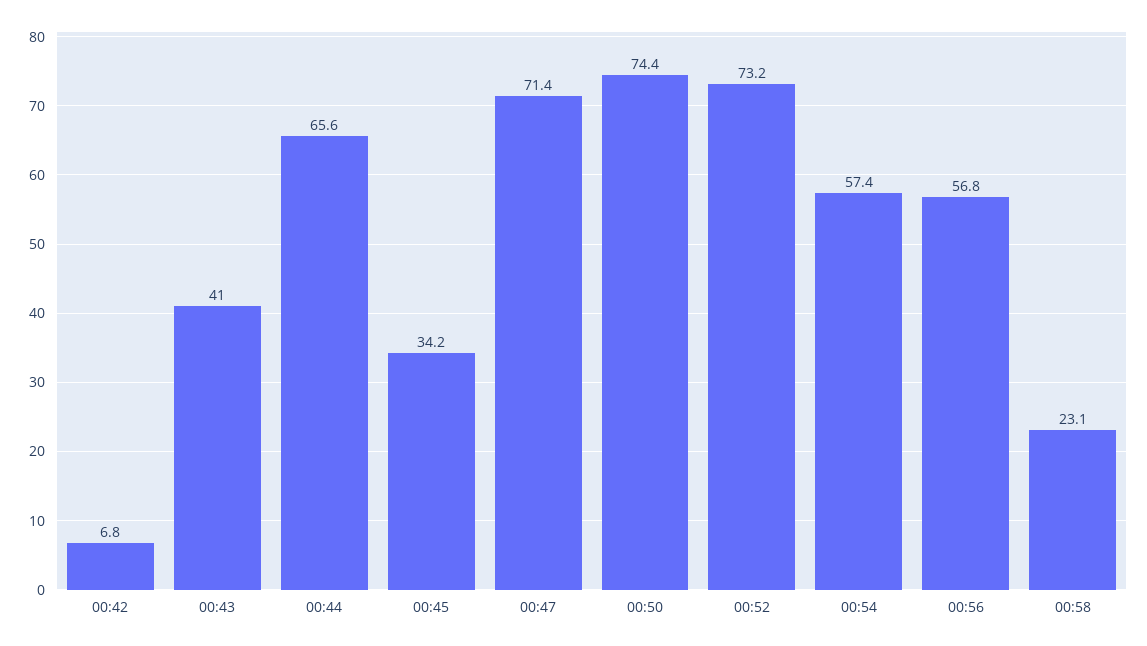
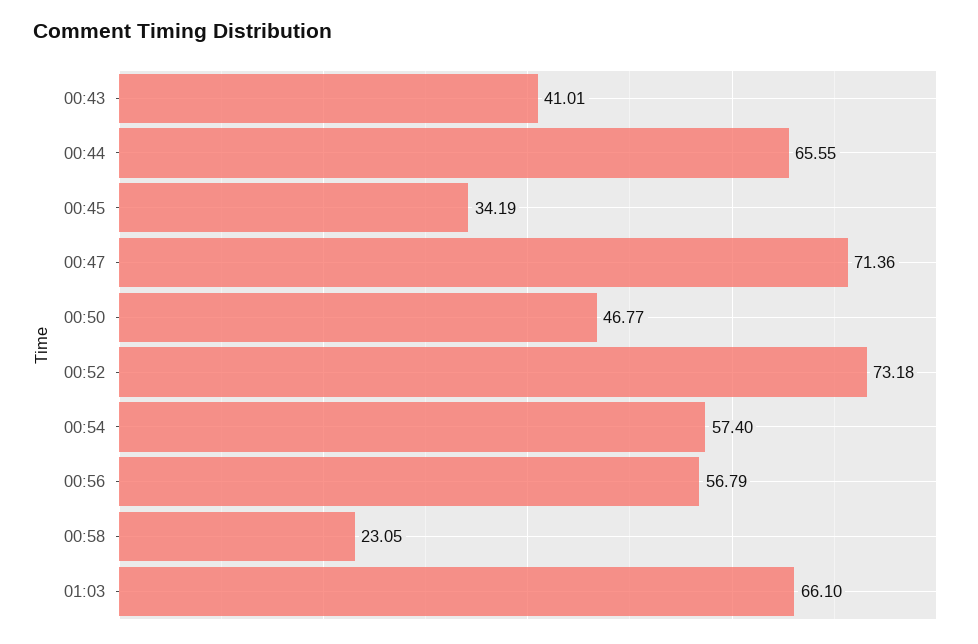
00:42: 6.8 -> none
00:50: 74.4 -> 46.77
01:03: none -> 66.1

